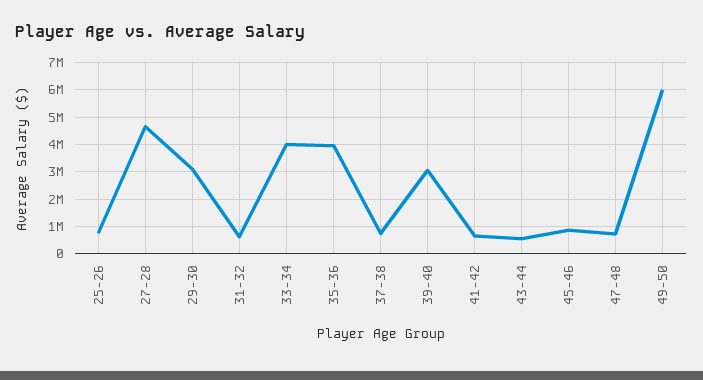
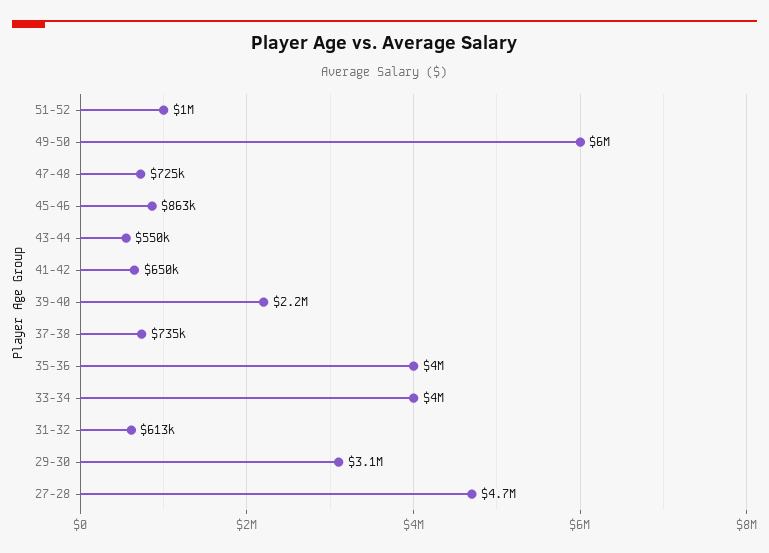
25-26: 750000 -> none
39-40: 3000000 -> 2200000
51-52: none -> 1000000

